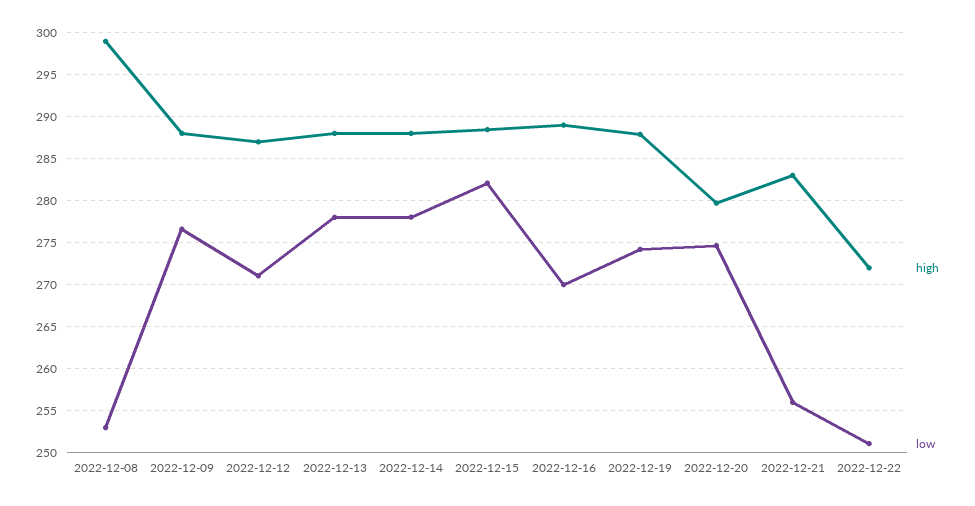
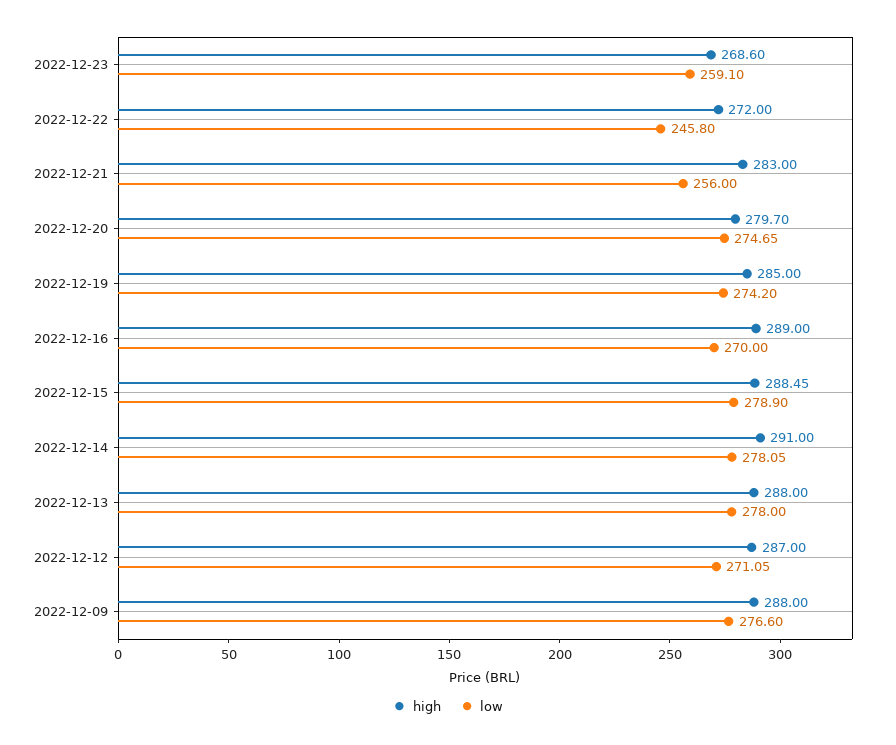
high, 2022-12-08: 299 -> none
low, 2022-12-08: 253 -> none
high, 2022-12-14: 288 -> 291
low, 2022-12-15: 282 -> 278.9
high, 2022-12-19: 288 -> 285
low, 2022-12-22: 251 -> 245.8
high, 2022-12-23: none -> 268.6
low, 2022-12-23: none -> 259.1

